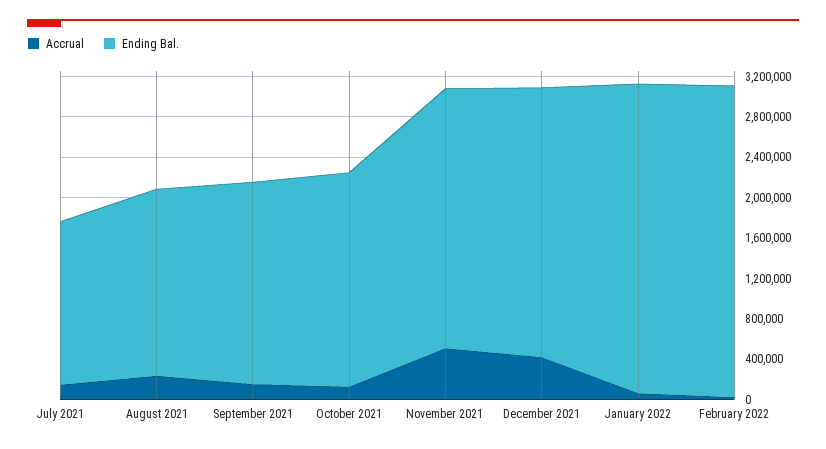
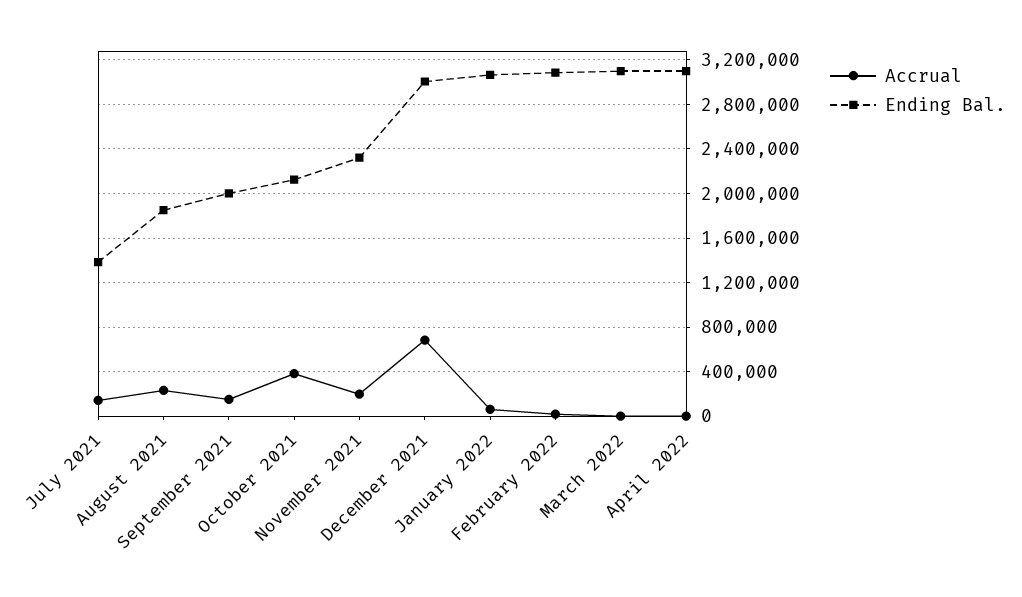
Ending Bal., July 2021: 1600000 -> 1400000
Accrual, October 2021: 100000 -> 400000
Accrual, November 2021: 500000 -> 200000
Ending Bal., November 2021: 2600000 -> 2300000
Accrual, December 2021: 400000 -> 700000
Ending Bal., December 2021: 2700000 -> 3000000
Accrual, March 2022: none -> 0
Ending Bal., March 2022: none -> 3100000
Accrual, April 2022: none -> 0
Ending Bal., April 2022: none -> 3100000

